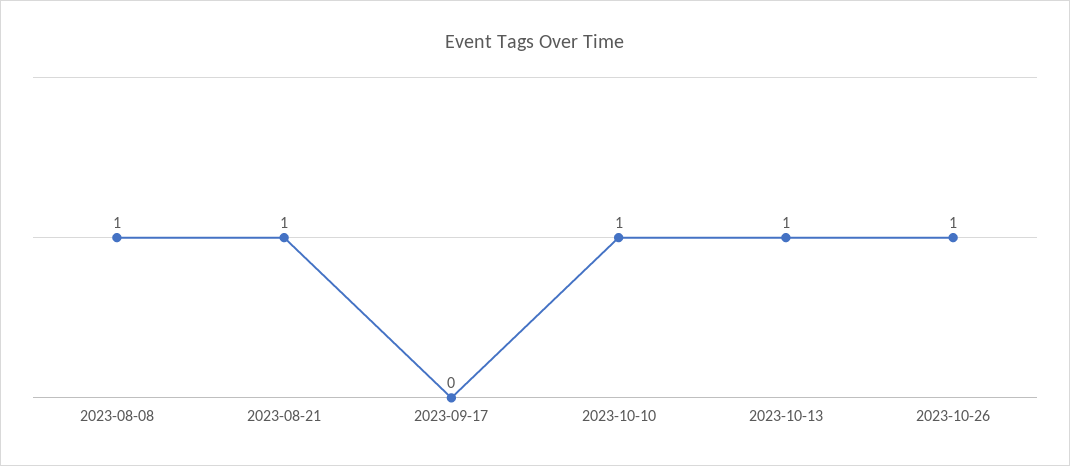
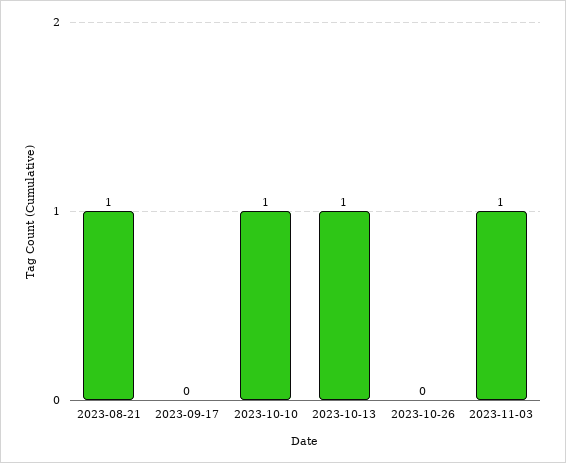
2023-08-08: 1 -> none
2023-10-26: 1 -> 0
2023-11-03: none -> 1

